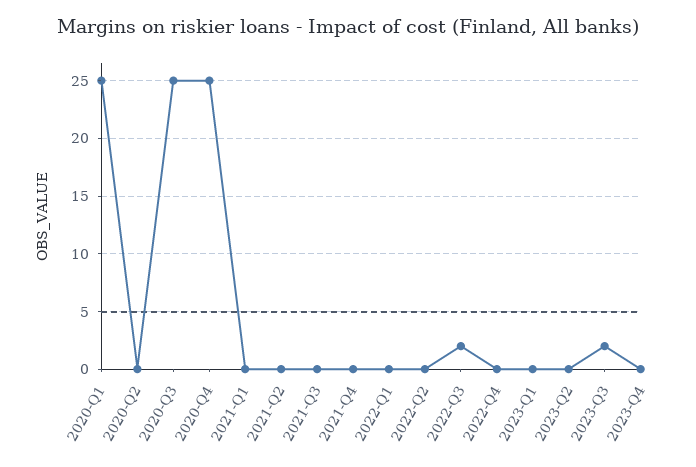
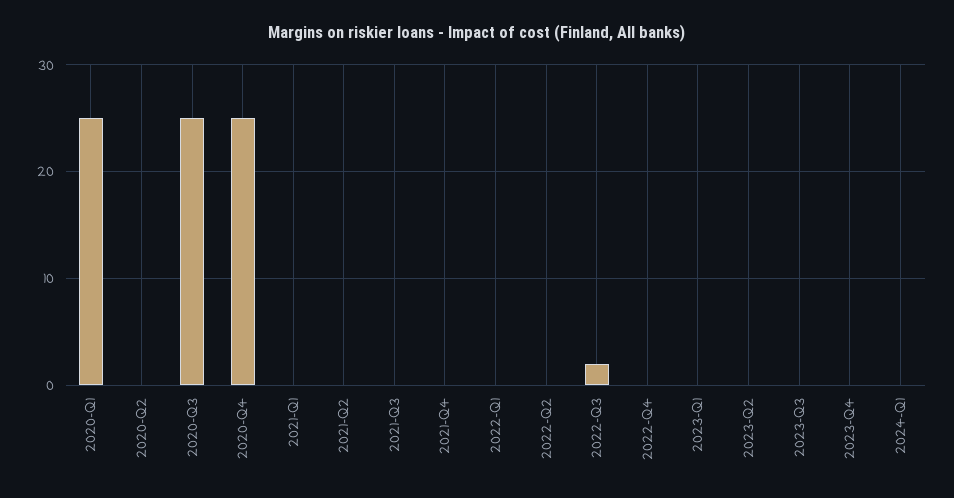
2023-Q3: 2 -> 0
2024-Q1: none -> 0

